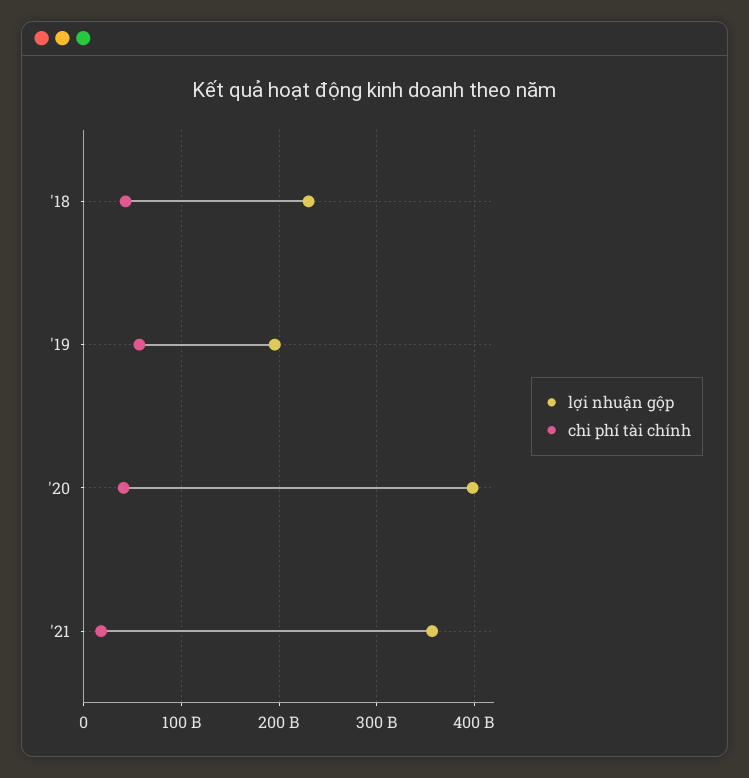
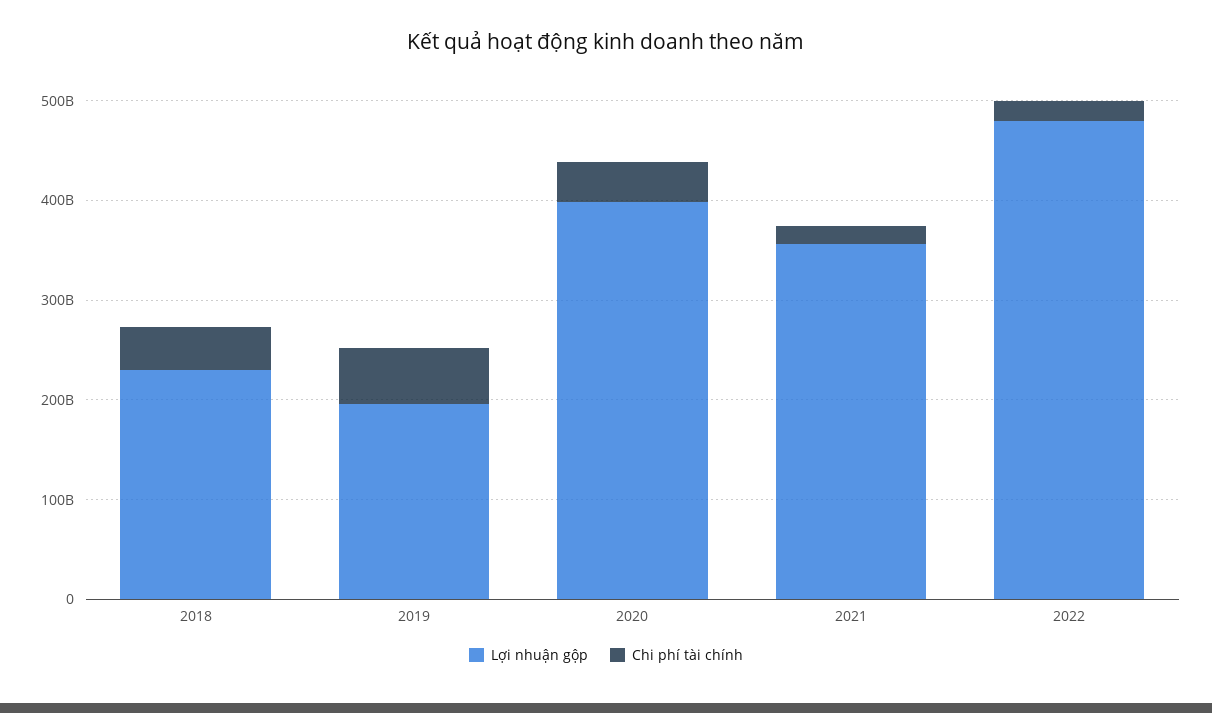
lợi nhuận gộp, 2022: none -> 480000000000
chi phí tài chính, 2022: none -> 20000000000

